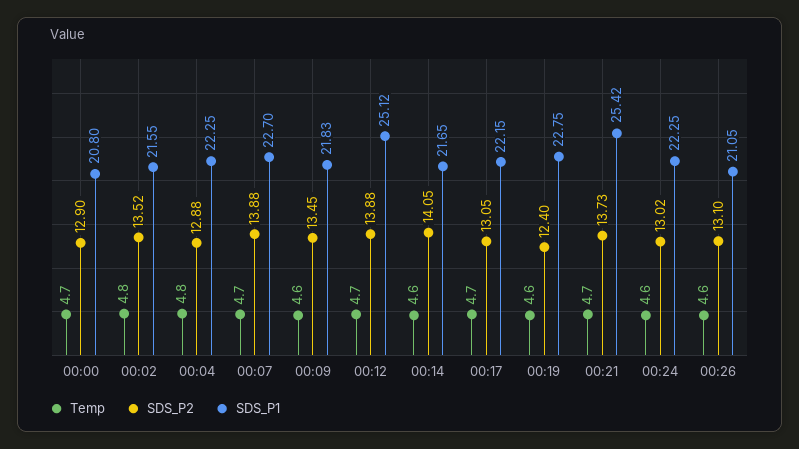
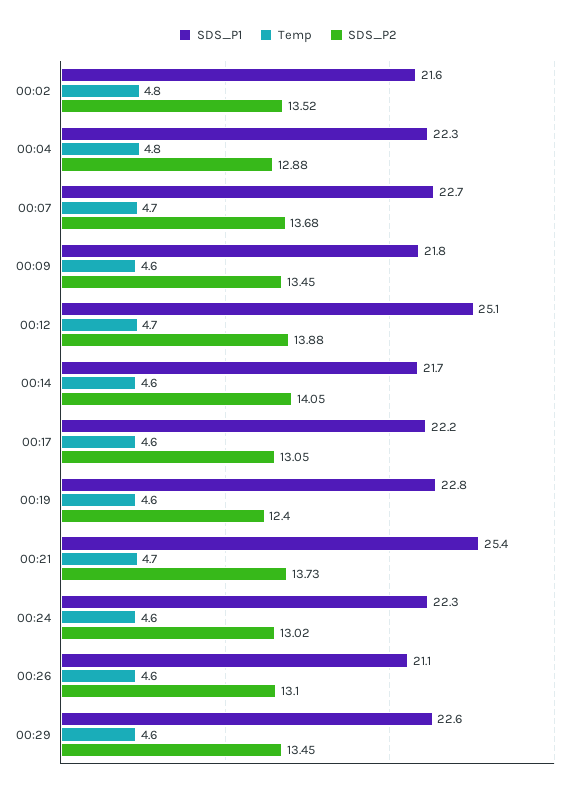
Temp, 00:00: 4.7 -> none
SDS_P2, 00:00: 12.9 -> none
SDS_P1, 00:00: 20.8 -> none
SDS_P2, 00:07: 13.88 -> 13.68
Temp, 00:17: 4.7 -> 4.6
SDS_P1, 00:29: none -> 22.6
Temp, 00:29: none -> 4.6
SDS_P2, 00:29: none -> 13.45

